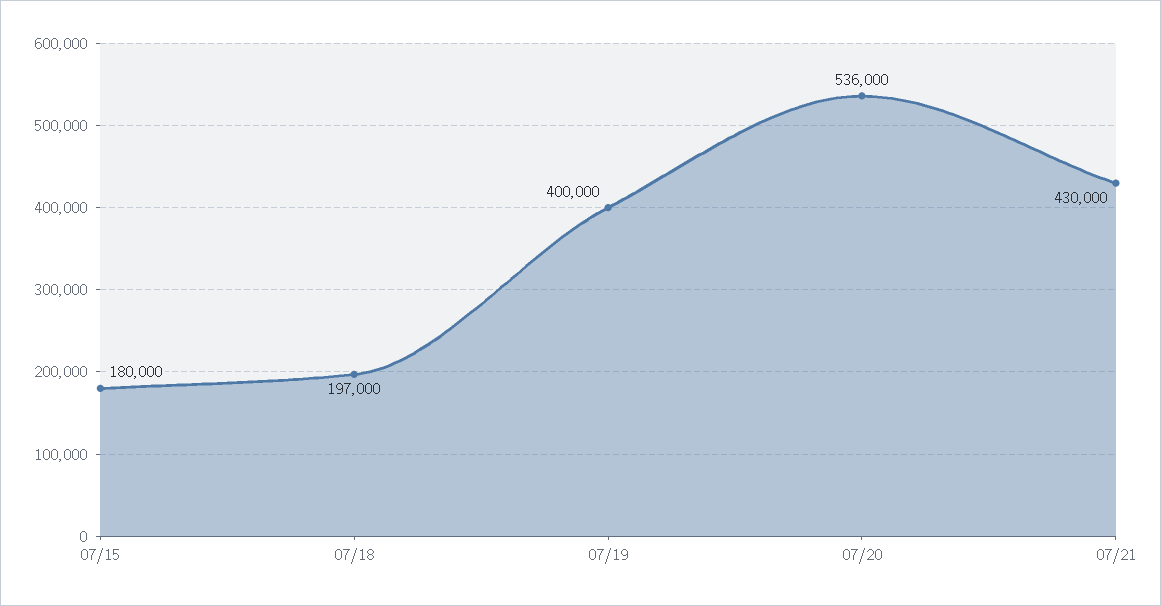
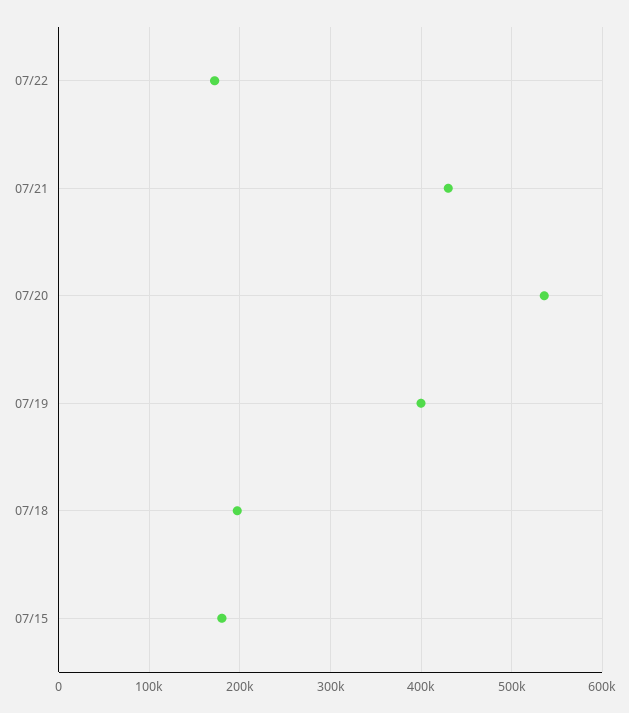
07/22: none -> 170000

